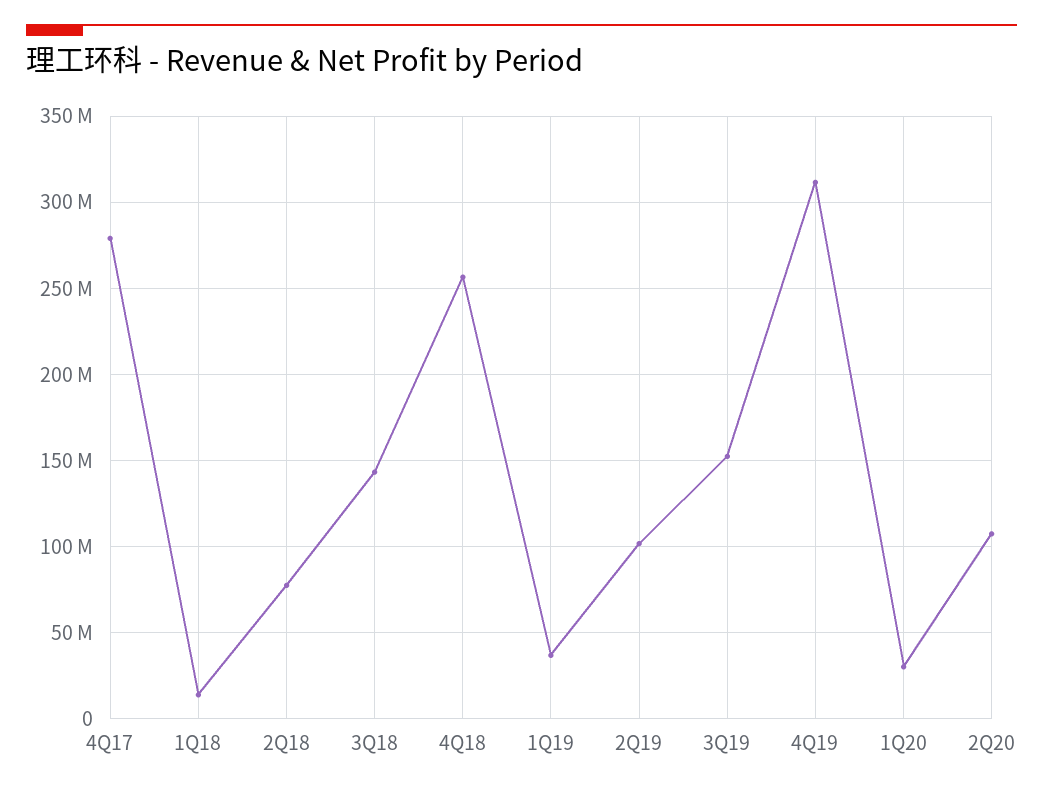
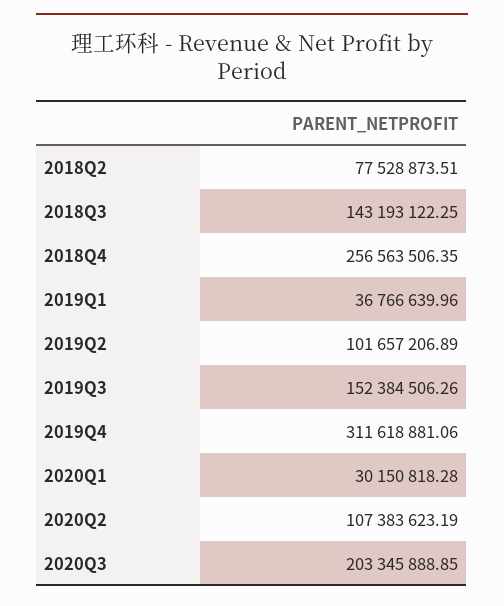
4Q17: 280000000 -> none
1Q18: 15000000 -> none
2020Q3: none -> 203345888.85

